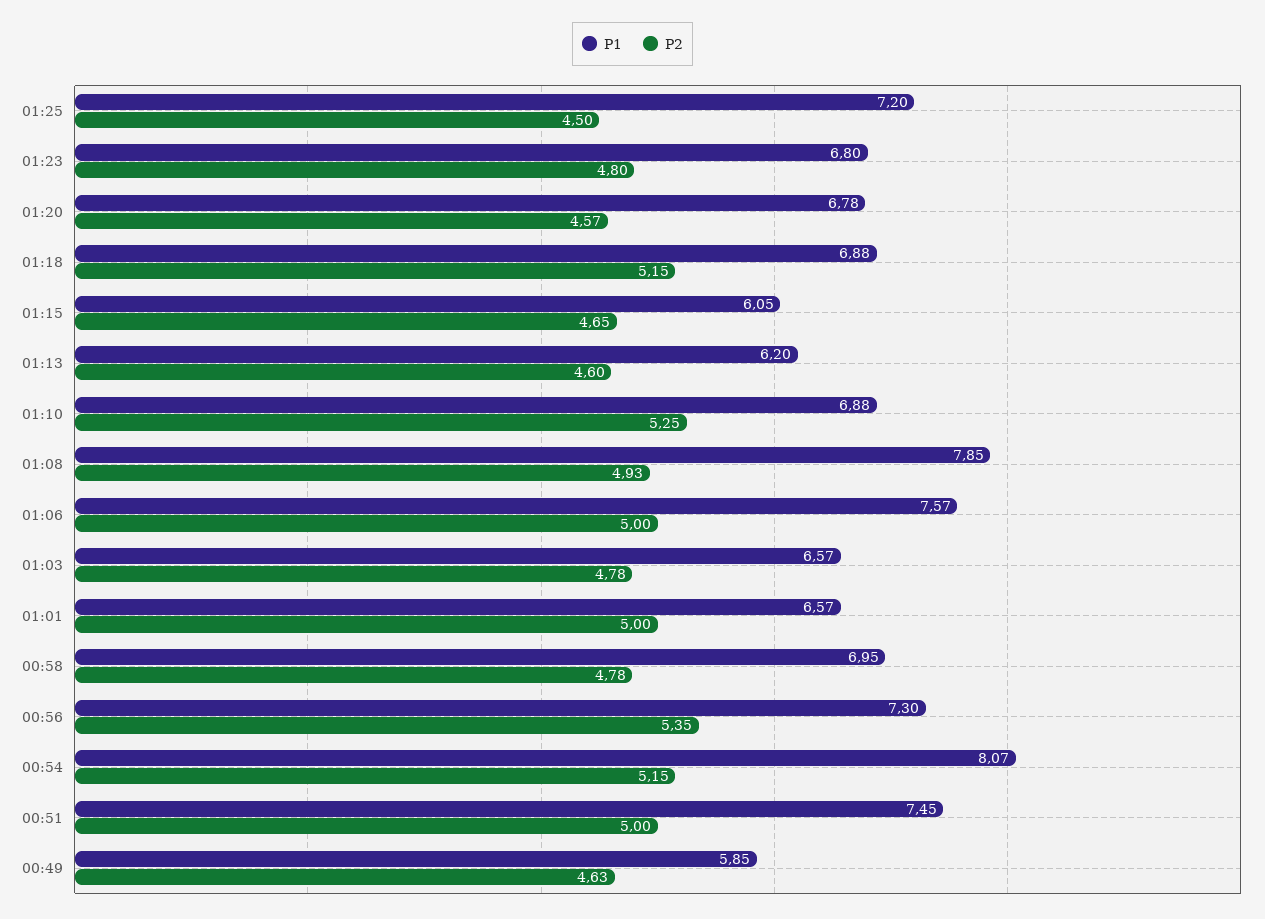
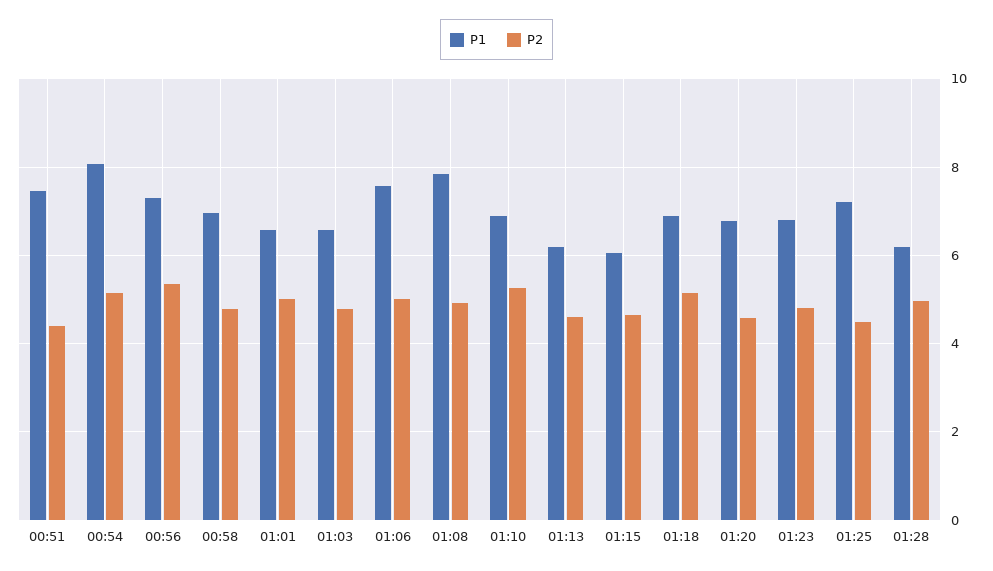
P2, 00:51: 5 -> 4.4
P1, 00:49: 5.85 -> none
P2, 00:49: 4.63 -> none
P1, 01:28: none -> 6.2
P2, 01:28: none -> 5

